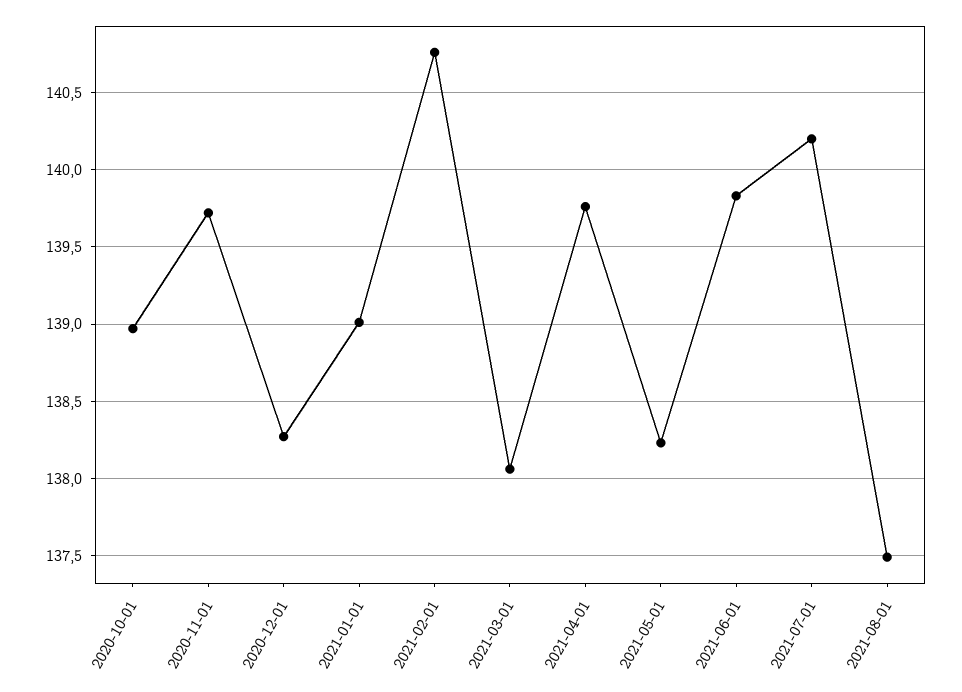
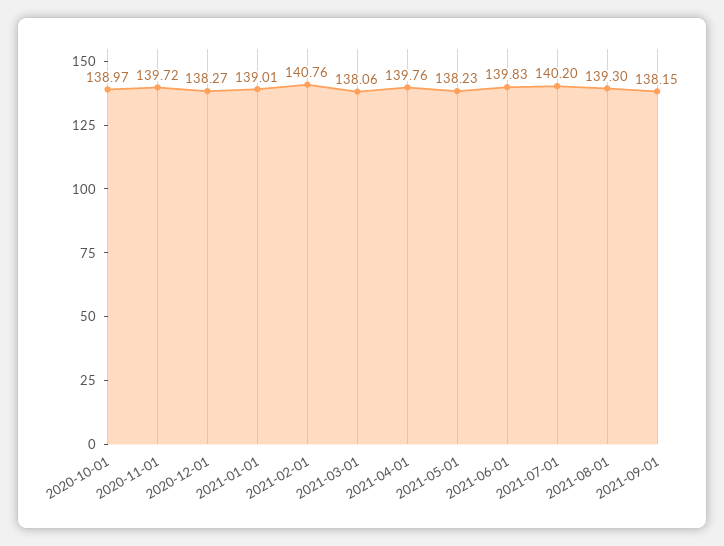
2021-08-01: 137.5 -> 139.3
2021-09-01: none -> 138.15

